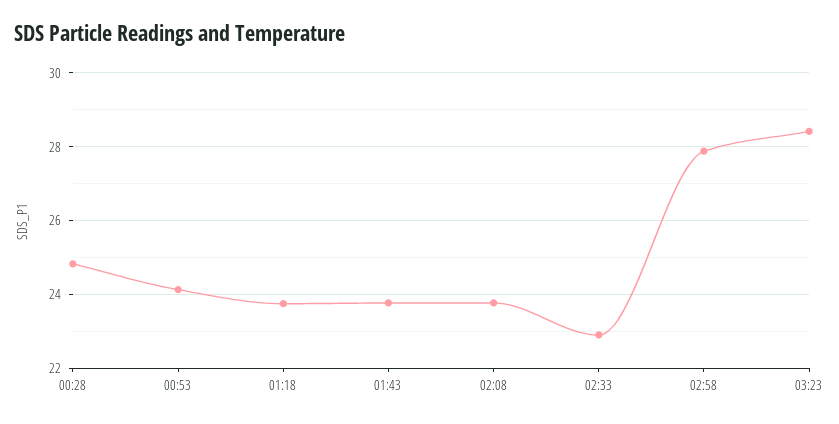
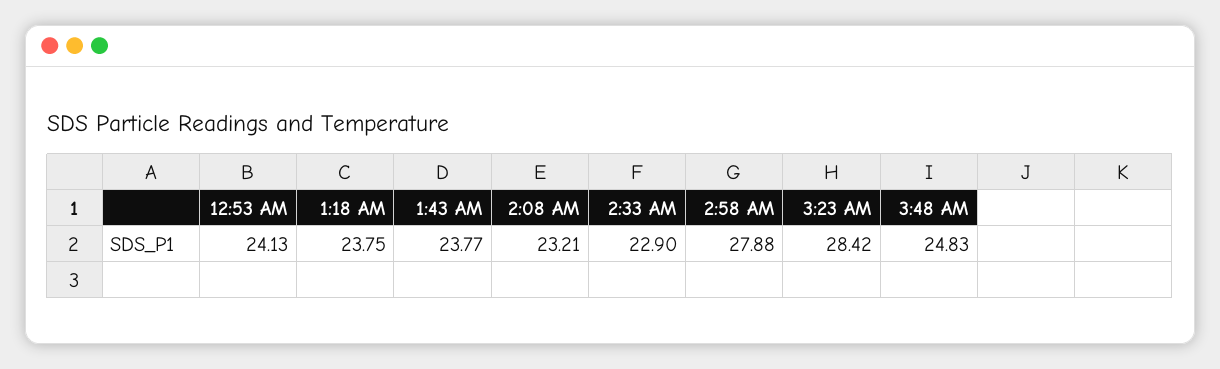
00:28: 24.8 -> none
02:08: 23.8 -> 23.21
3:48 AM: none -> 24.83

